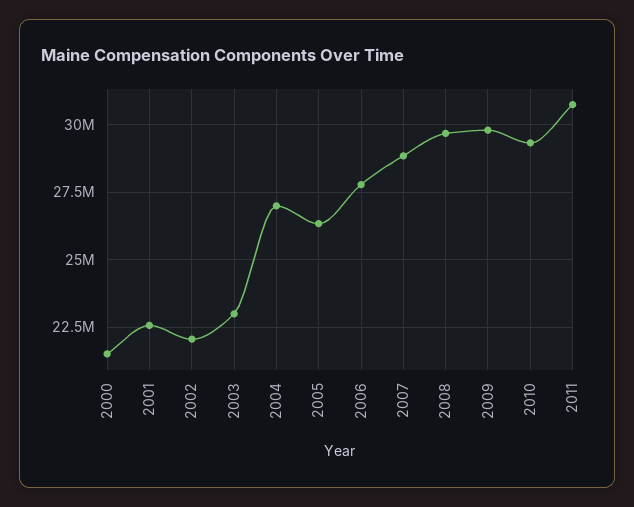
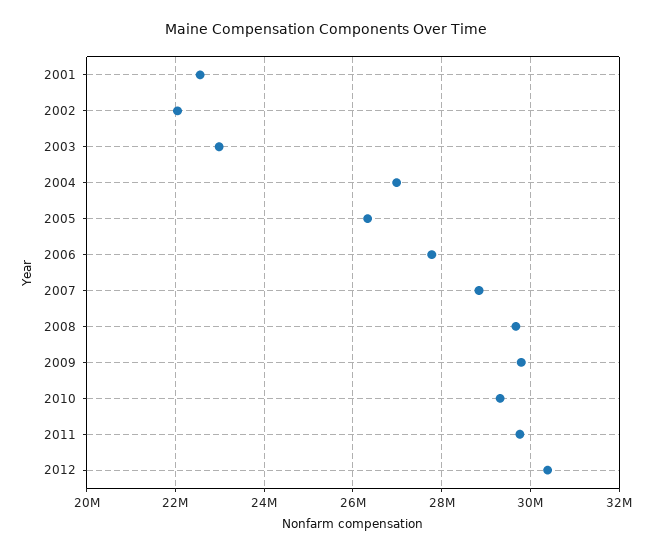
2000: 21500000 -> none
2011: 30750000 -> 29800000
2012: none -> 30400000

